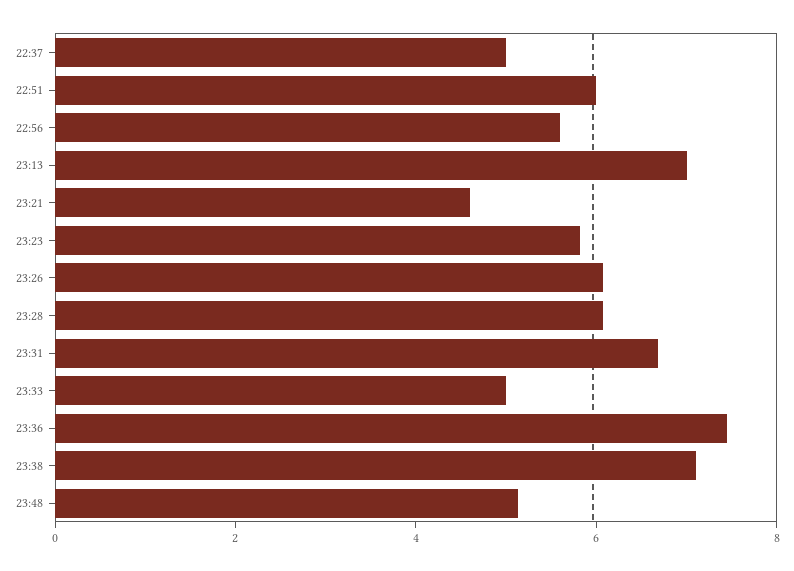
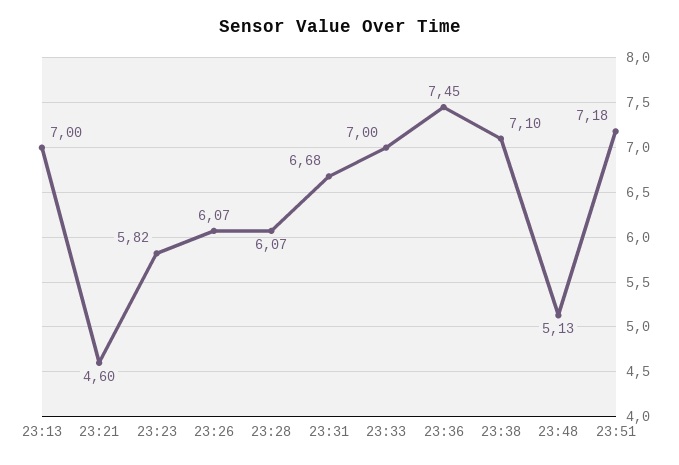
22:37: 5 -> none
22:51: 6 -> none
22:56: 5.5 -> none
23:33: 5 -> 7
23:51: none -> 7.18

